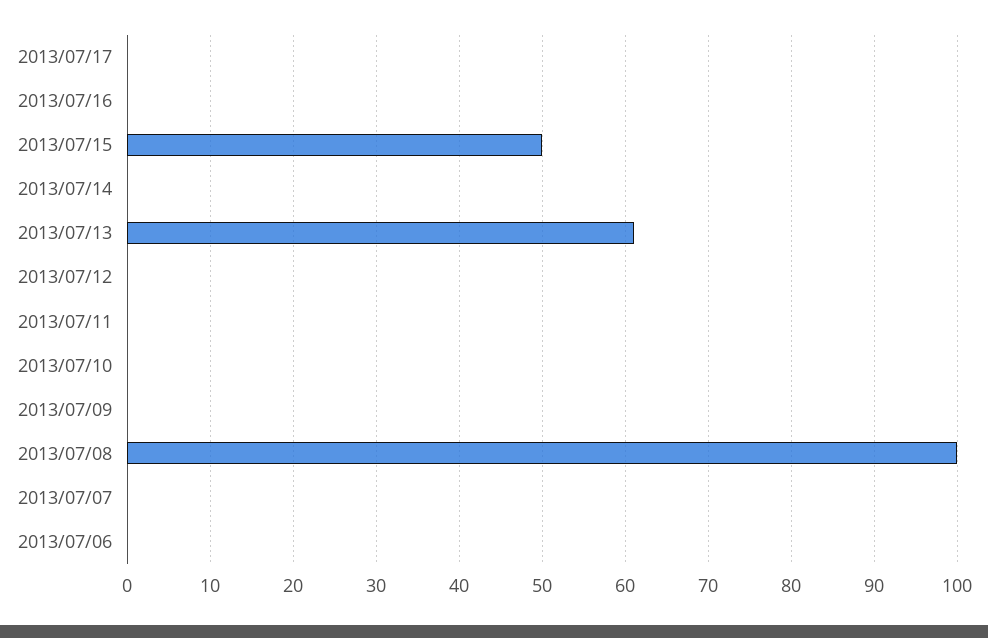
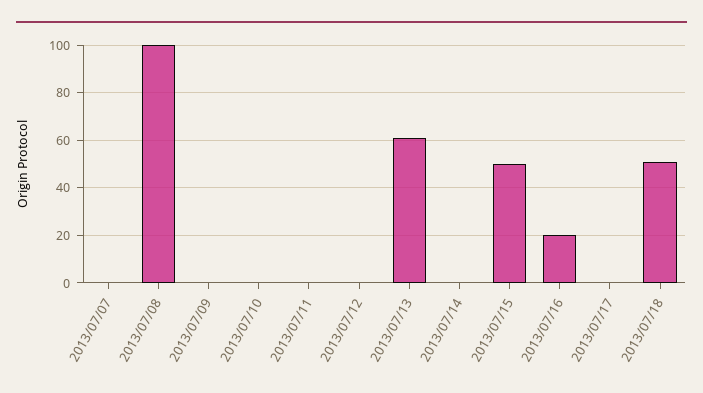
2013/07/16: 0 -> 20
2013/07/06: 0 -> none
2013/07/18: none -> 50

